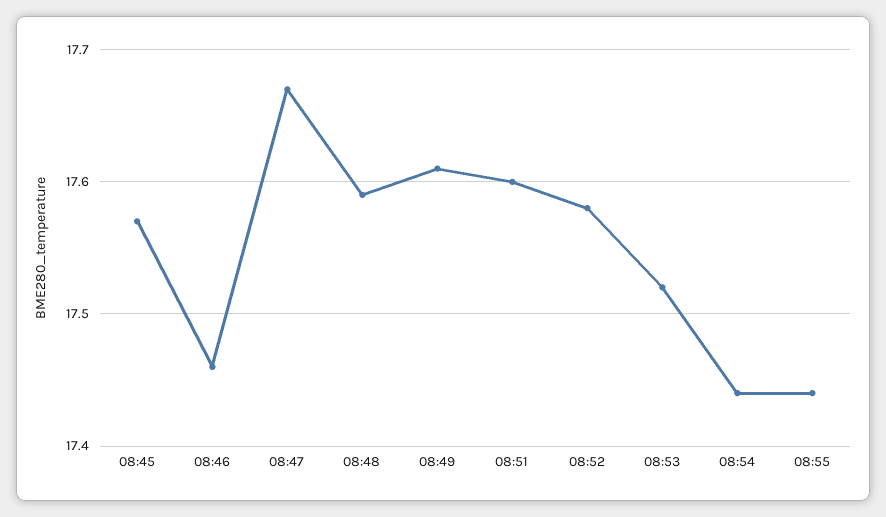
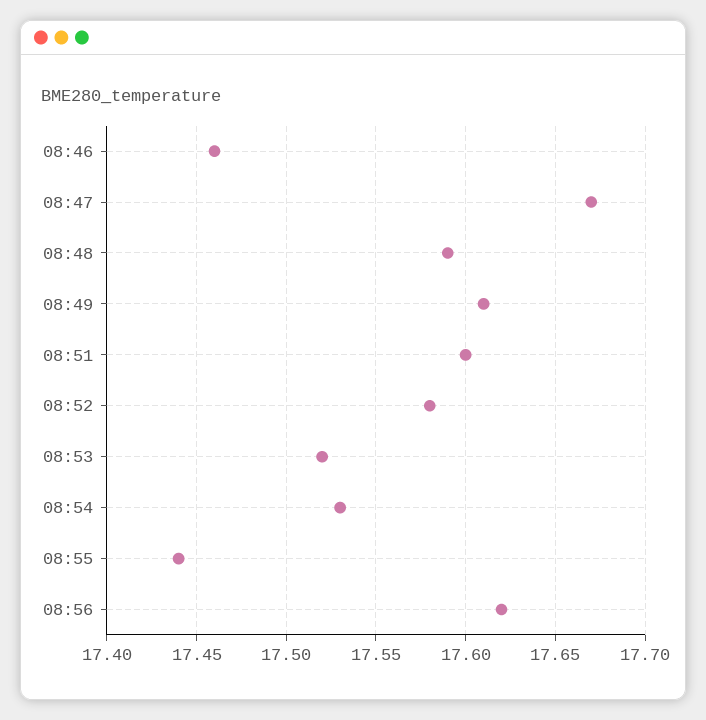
08:45: 17.57 -> none
08:54: 17.44 -> 17.53
08:56: none -> 17.62

